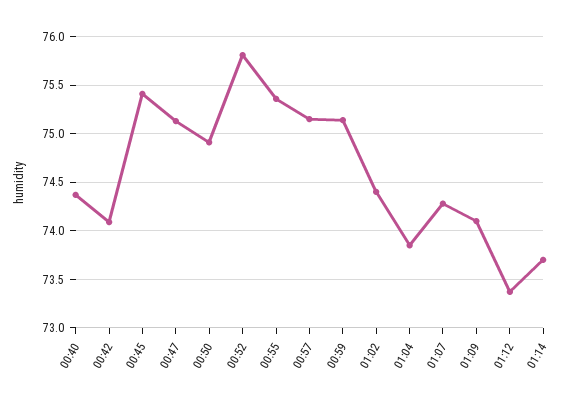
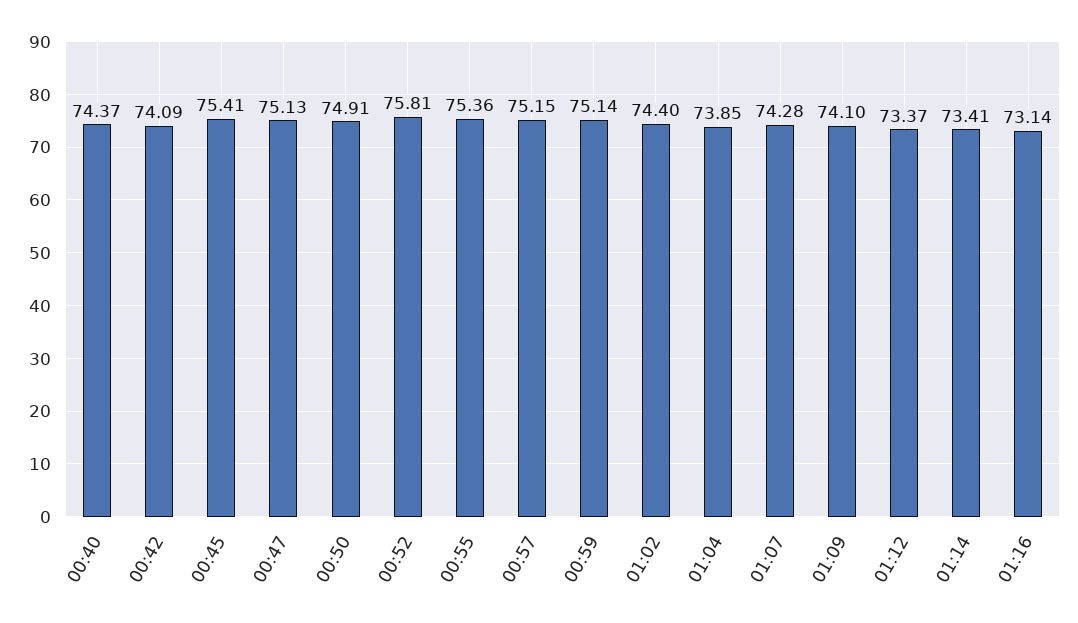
01:14: 73.7 -> 73.41
01:16: none -> 73.14

